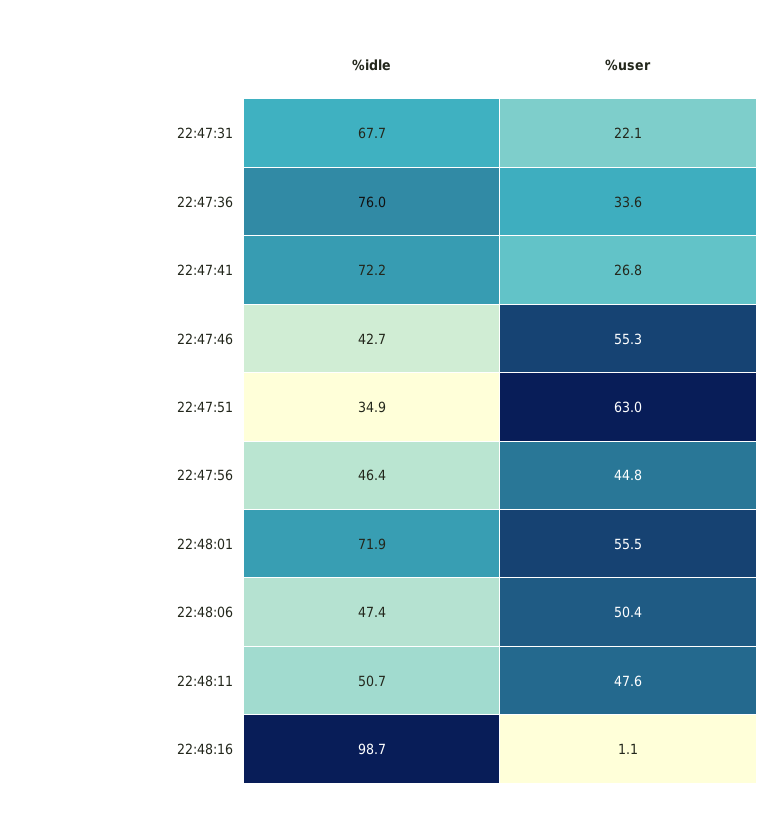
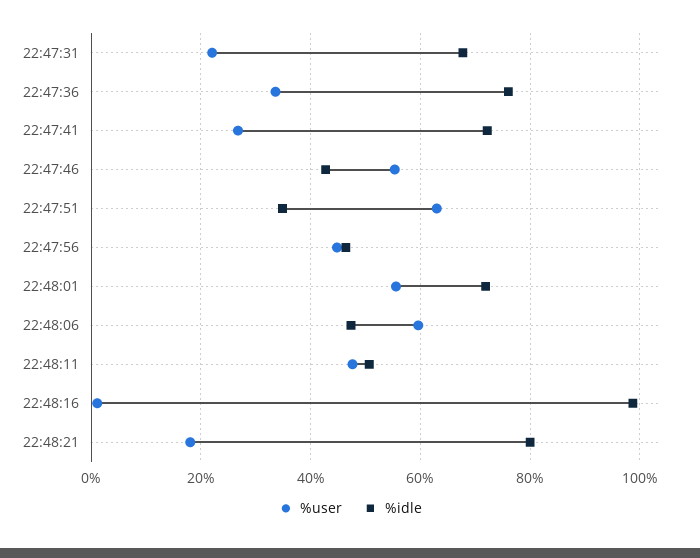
%user, 22:48:06: 50.4 -> 60
%user, 22:48:21: none -> 18
%idle, 22:48:21: none -> 80

